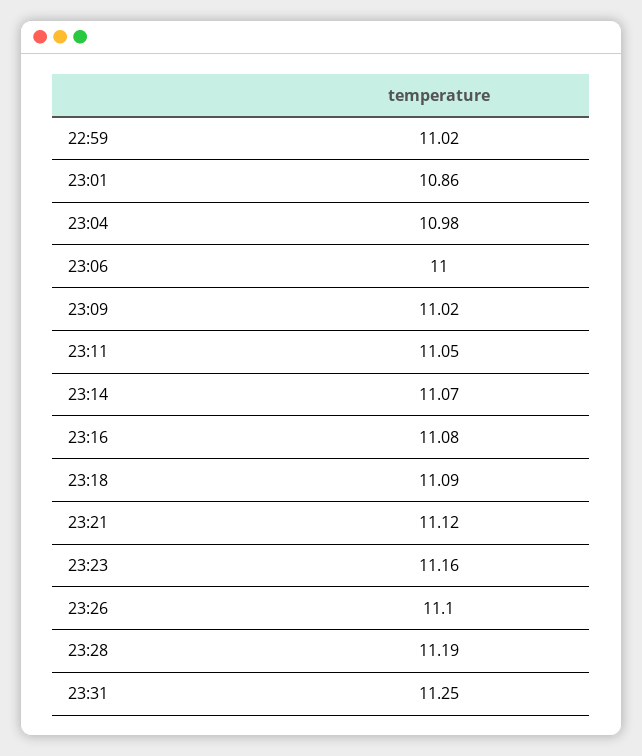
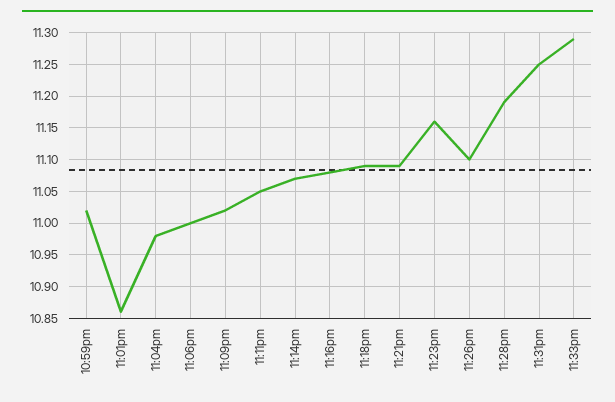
23:21: 11.12 -> 11.09
11:33pm: none -> 11.29

